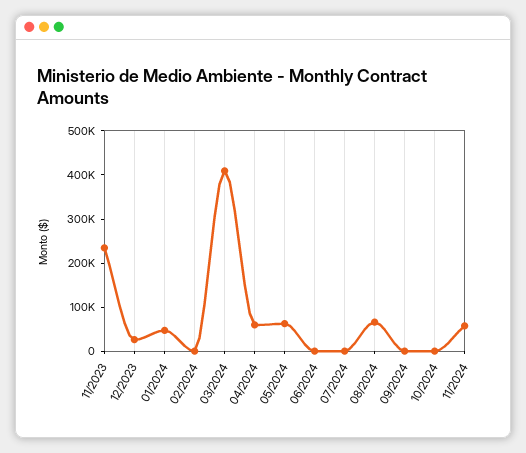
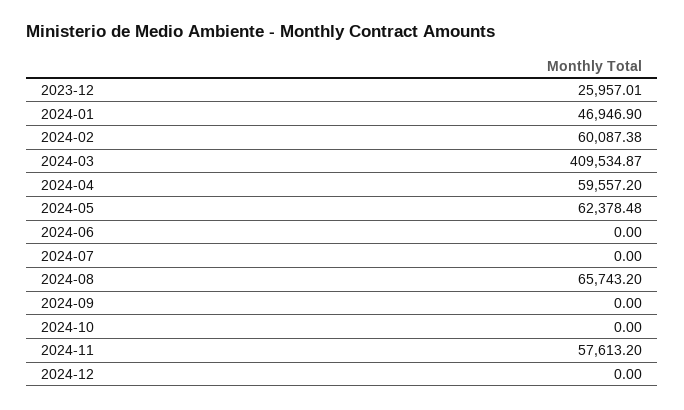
11/2023: 240000 -> none
02/2024: 0 -> 60087.38
2024-12: none -> 0

